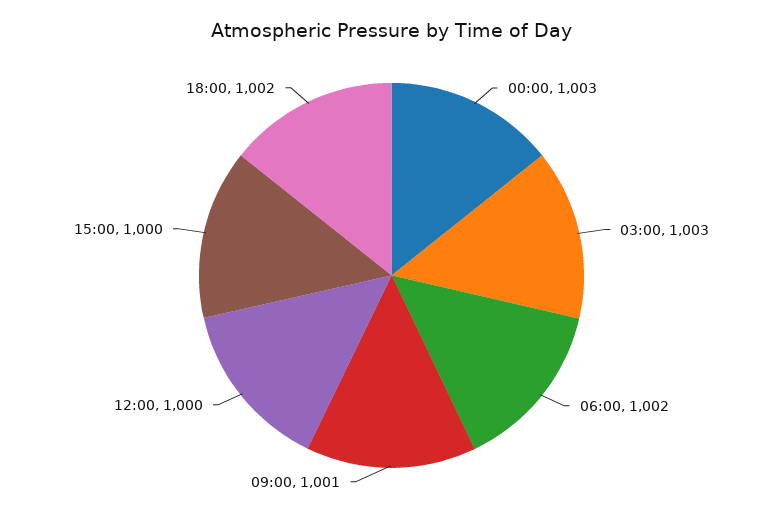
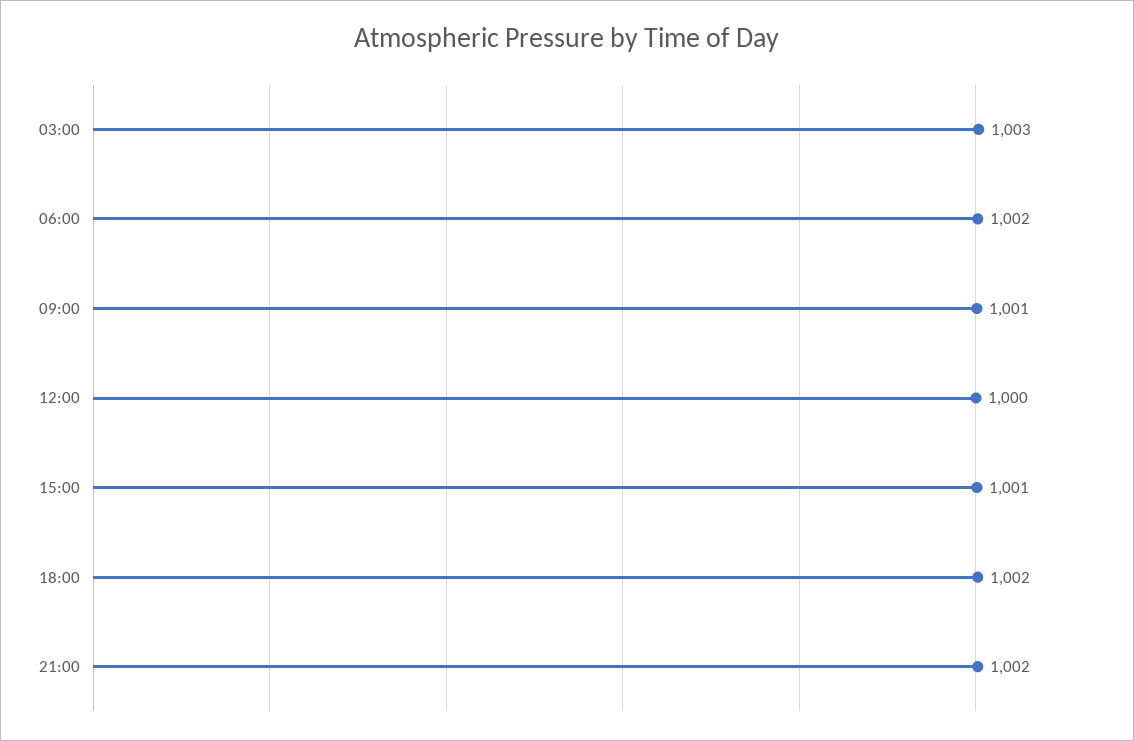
00:00: 1003 -> none
15:00: 1000 -> 1001
21:00: none -> 1002

